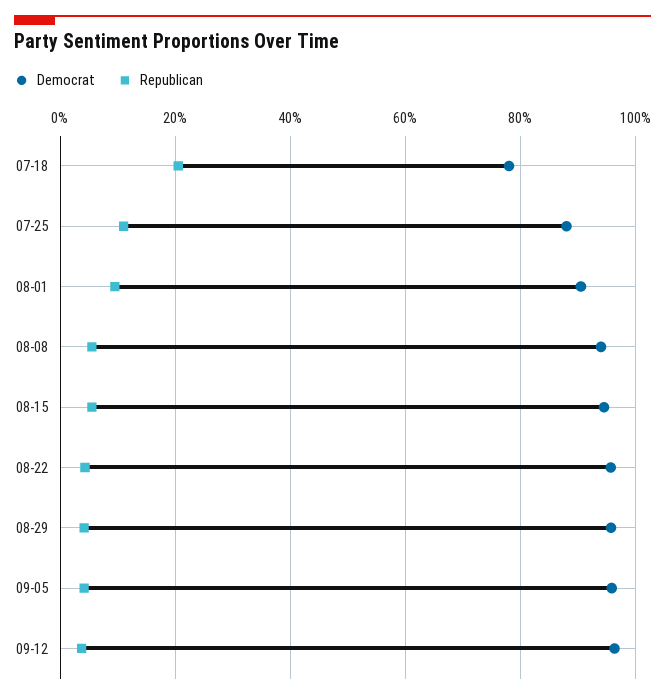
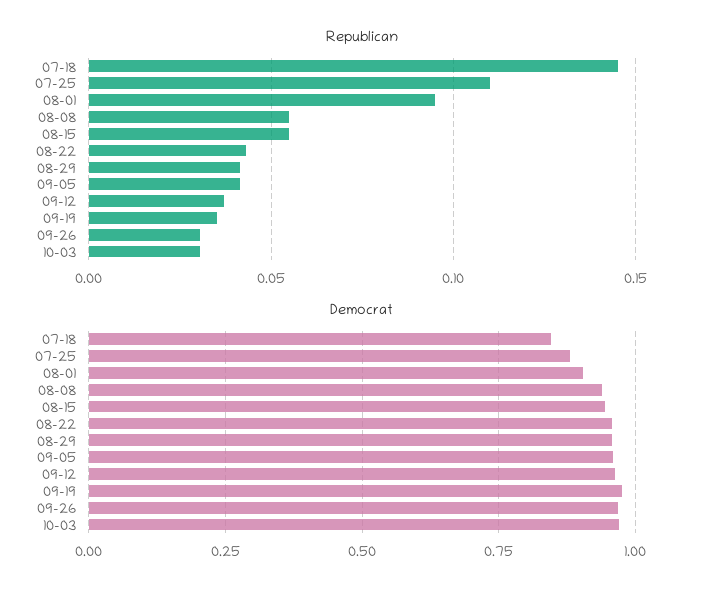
Democrat, 07-18: 0.78 -> 0.85
Republican, 07-18: 0.2 -> 0.145
Republican, 09-19: none -> 0.035
Republican, 09-26: none -> 0.03
Republican, 10-03: none -> 0.03
Democrat, 09-19: none -> 0.975
Democrat, 09-26: none -> 0.975
Democrat, 10-03: none -> 0.975

